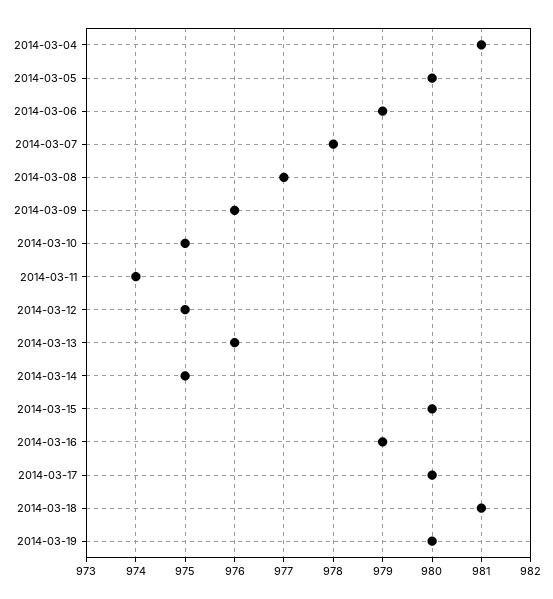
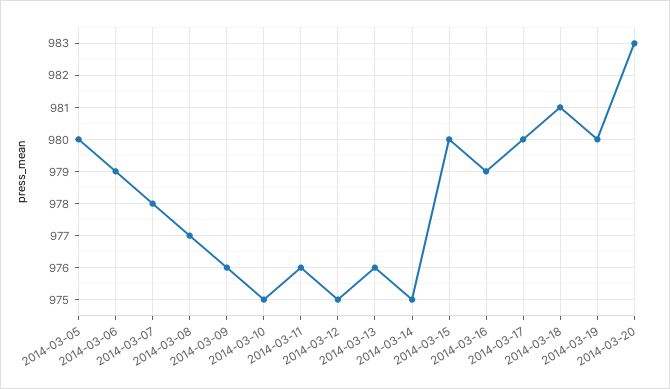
2014-03-04: 981 -> none
2014-03-11: 974 -> 976
2014-03-20: none -> 983

